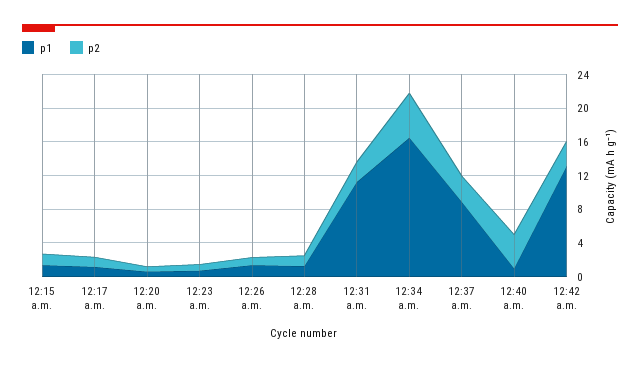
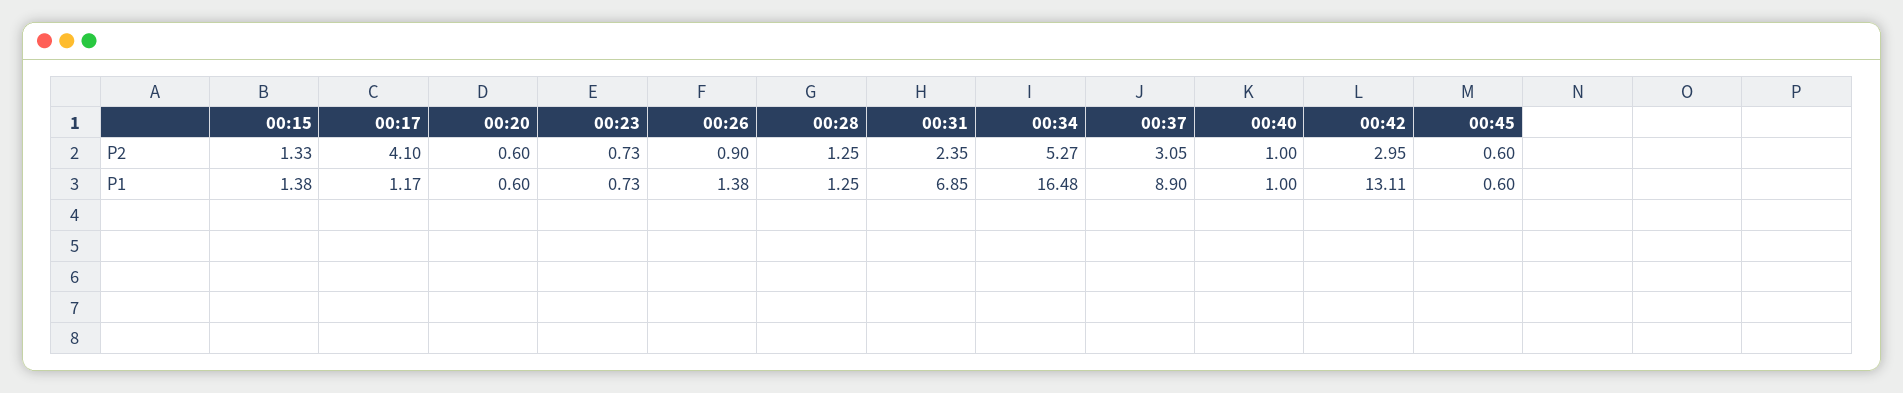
p2, 12:17 a.m.: 1 -> 4.1
p1, 12:31 a.m.: 11 -> 6.85
p2, 12:40 a.m.: 4 -> 1
p2, 00:45: none -> 0.6
p1, 00:45: none -> 0.6

